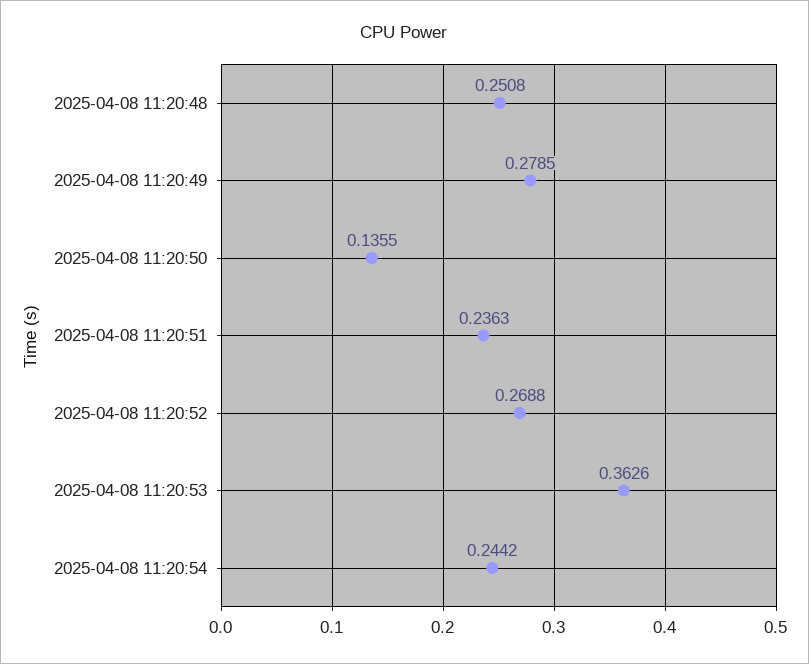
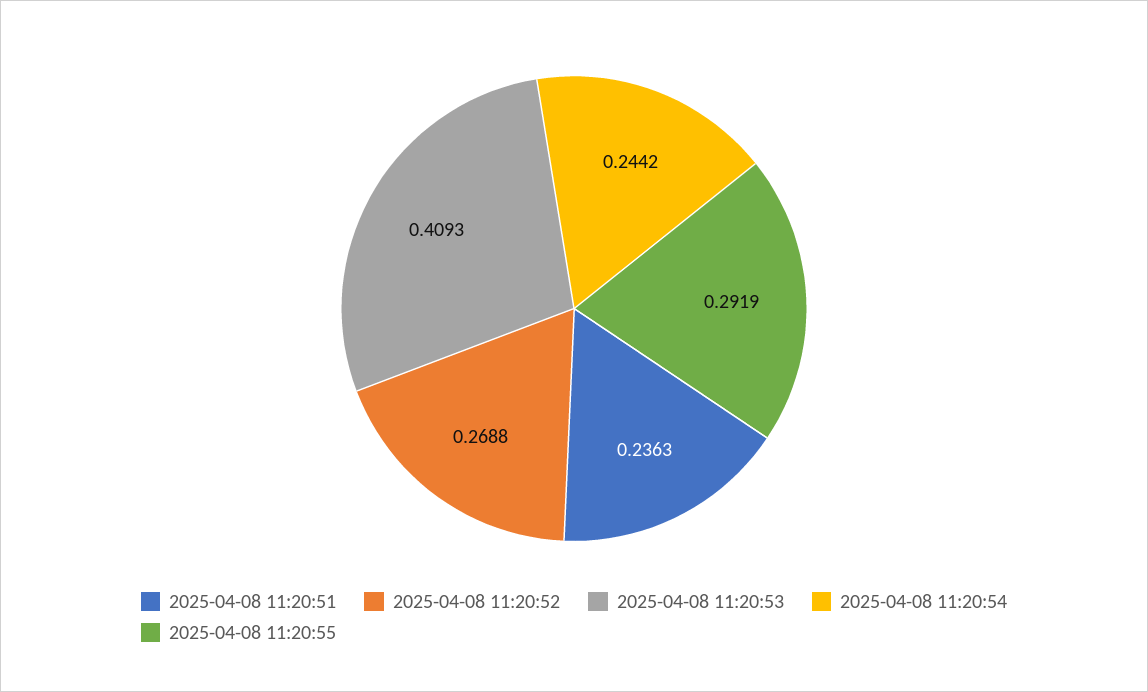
2025-04-08 11:20:48: 0.2508 -> none
2025-04-08 11:20:49: 0.2785 -> none
2025-04-08 11:20:50: 0.1355 -> none
2025-04-08 11:20:53: 0.3626 -> 0.4093
2025-04-08 11:20:55: none -> 0.2919

